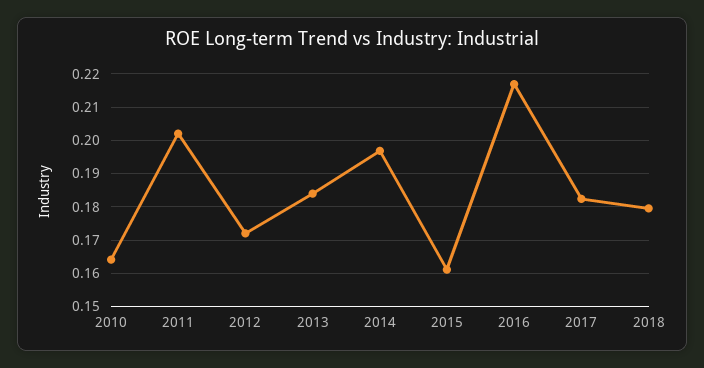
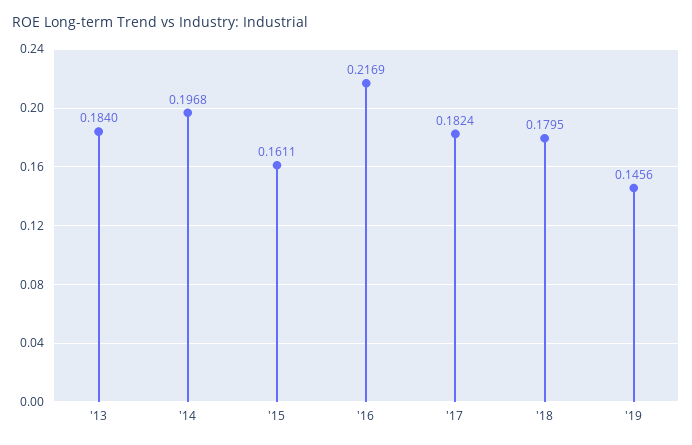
2010: 0.164 -> none
2011: 0.202 -> none
2012: 0.172 -> none
'19: none -> 0.1456

